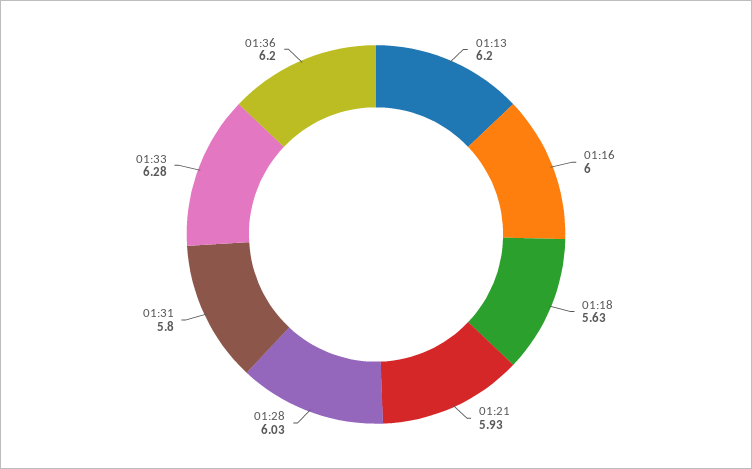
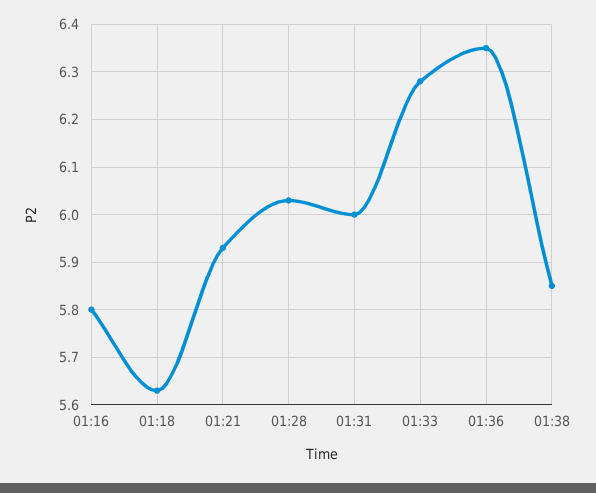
01:13: 6.2 -> none
01:16: 6 -> 5.8
01:31: 5.8 -> 6
01:36: 6.2 -> 6.35
01:38: none -> 5.85

